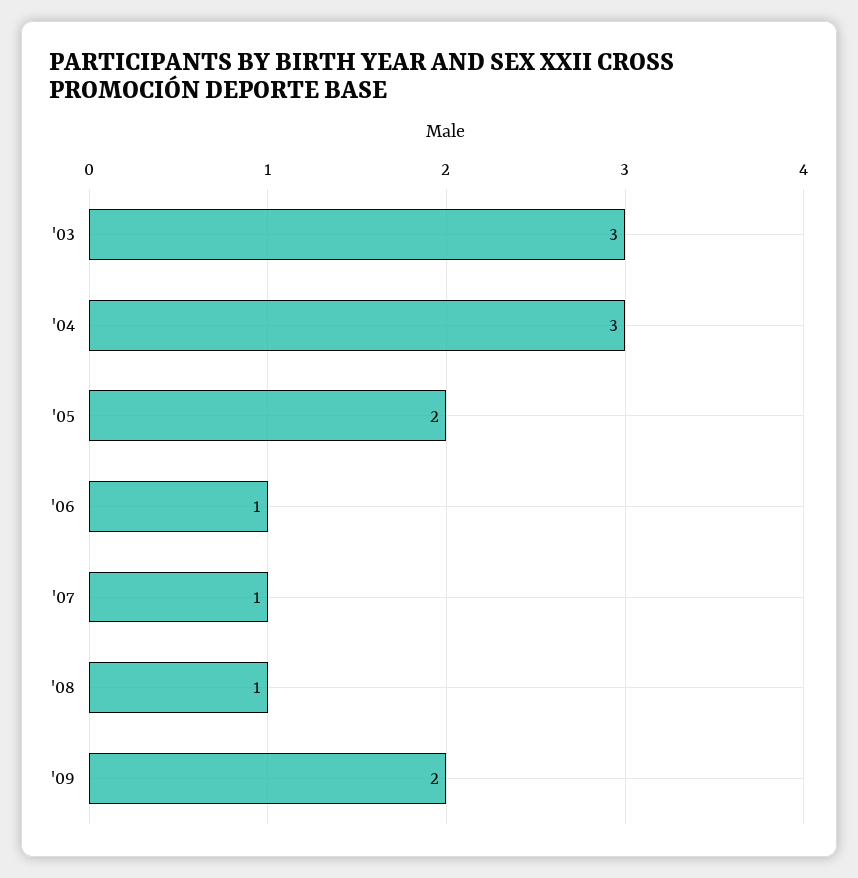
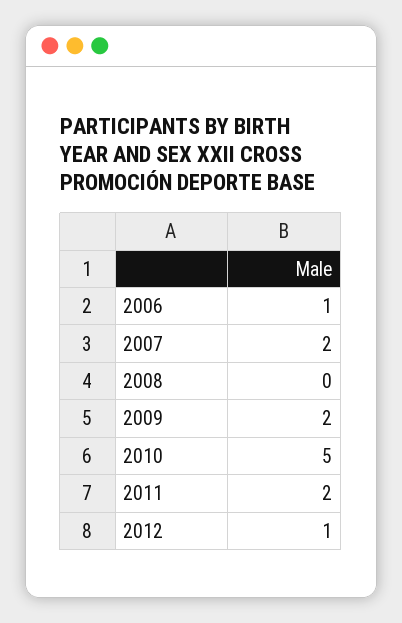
'03: 3 -> none
'04: 3 -> none
'05: 2 -> none
'07: 1 -> 2
'08: 1 -> 0
2010: none -> 5
2011: none -> 2
2012: none -> 1

